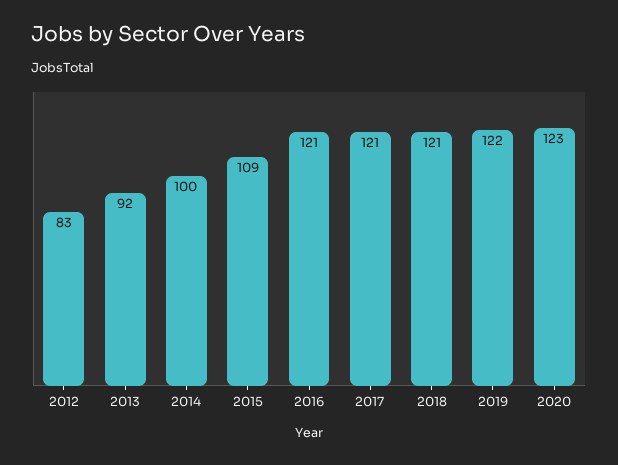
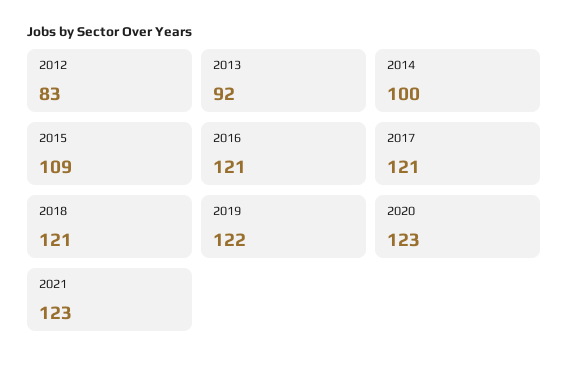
2021: none -> 123

